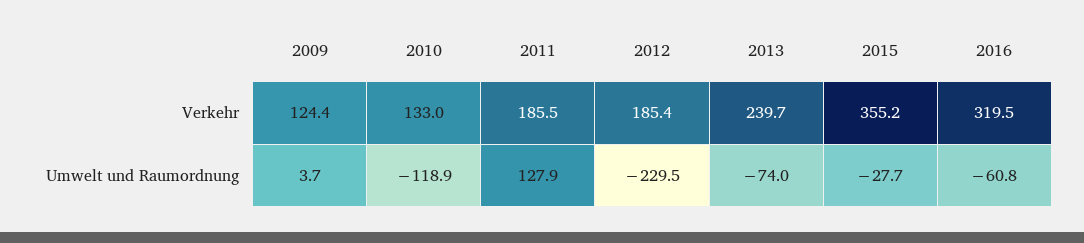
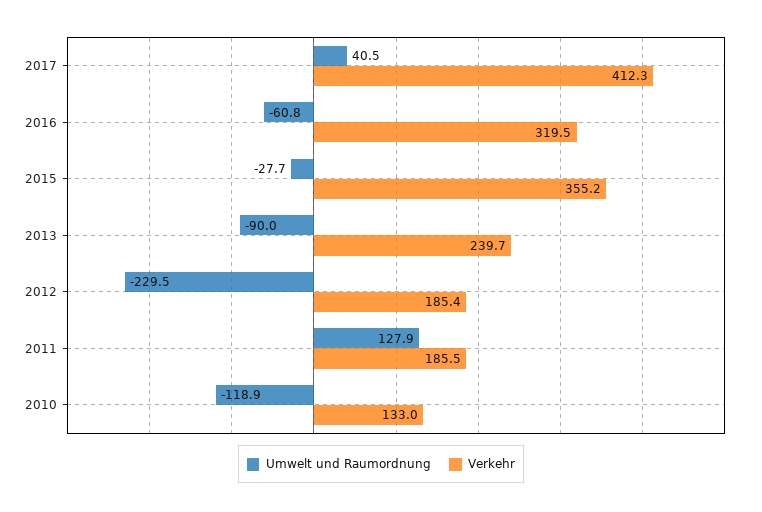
Verkehr, 2009: 124.4 -> none
Umwelt und Raumordnung, 2009: 3.7 -> none
Umwelt und Raumordnung, 2013: -74 -> -90
Umwelt und Raumordnung, 2017: none -> 40.5
Verkehr, 2017: none -> 412.3

